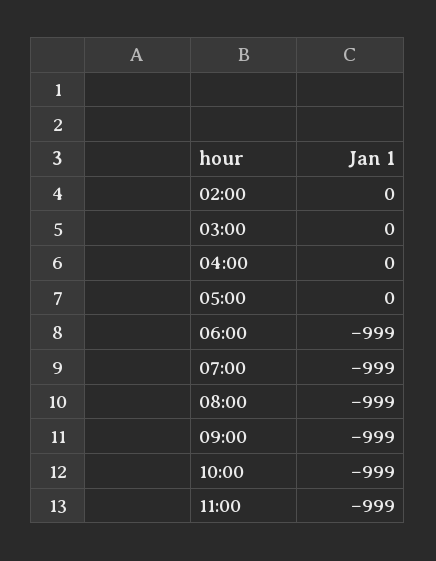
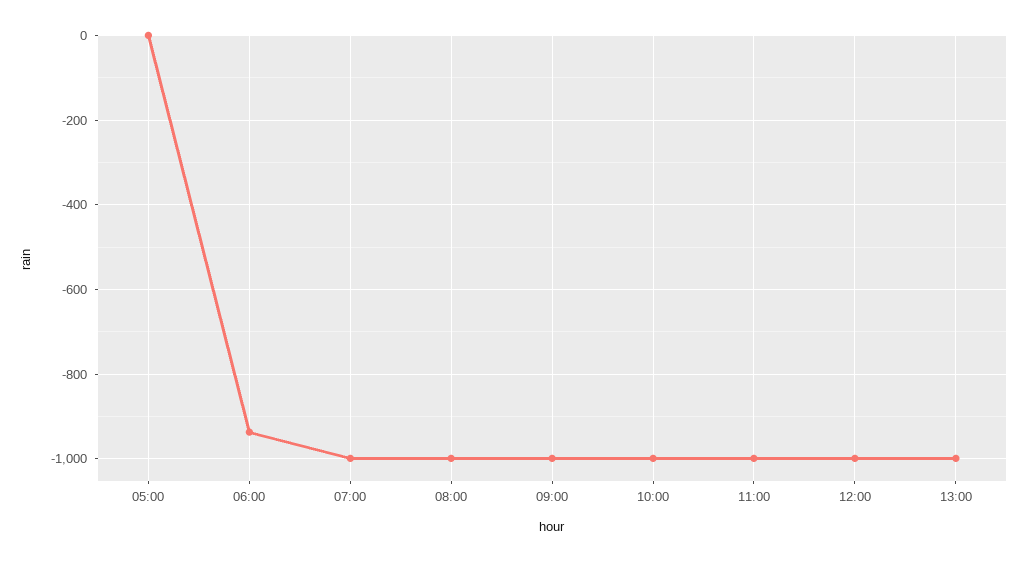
02:00: 0 -> none
03:00: 0 -> none
04:00: 0 -> none
06:00: -999 -> -940
12:00: none -> -1000
13:00: none -> -1000

